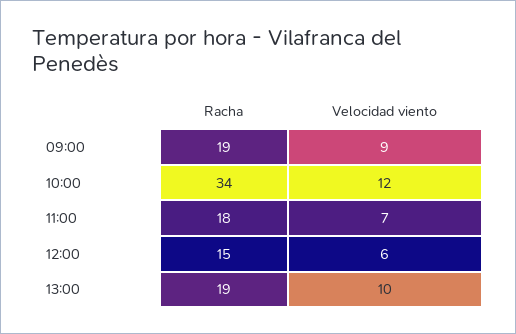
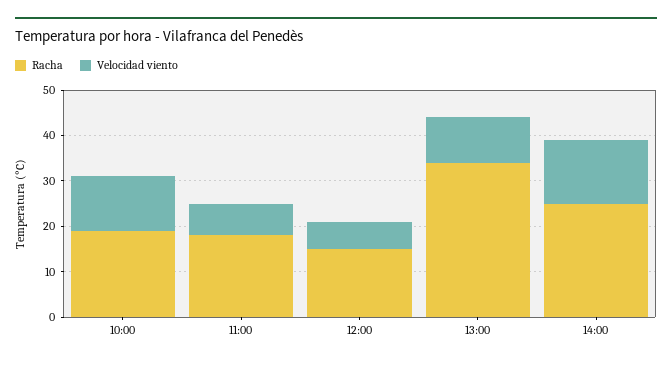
Racha, 09:00: 19 -> none
Velocidad viento, 09:00: 9 -> none
Racha, 10:00: 34 -> 20
Racha, 13:00: 19 -> 35
Racha, 14:00: none -> 25
Velocidad viento, 14:00: none -> 15

